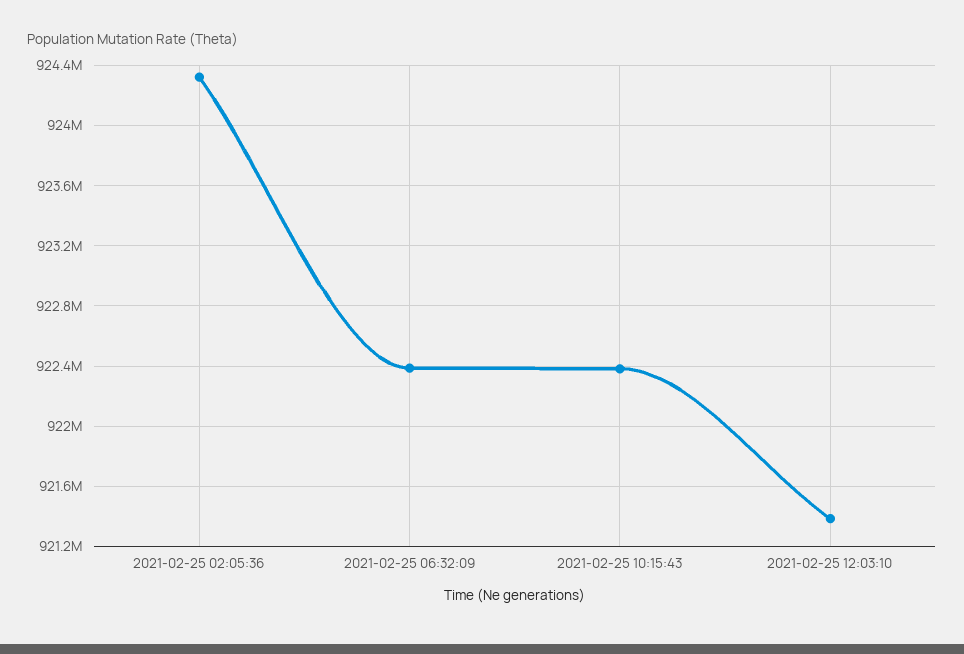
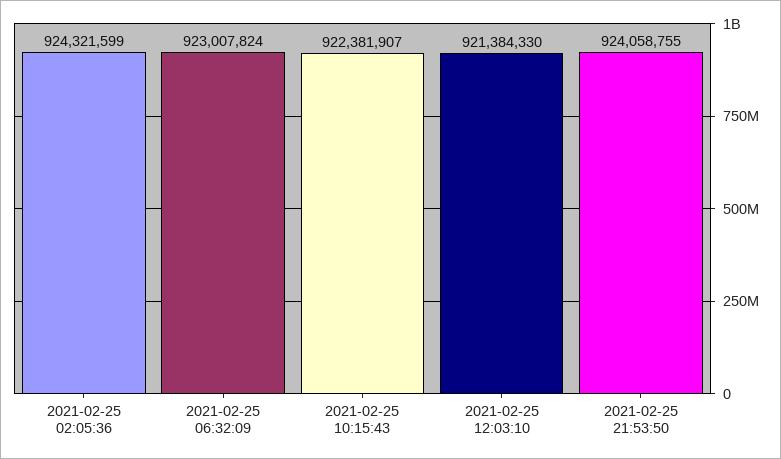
2021-02-25 06:32:09: 922400000 -> 923007824
2021-02-25 21:53:50: none -> 924058755

